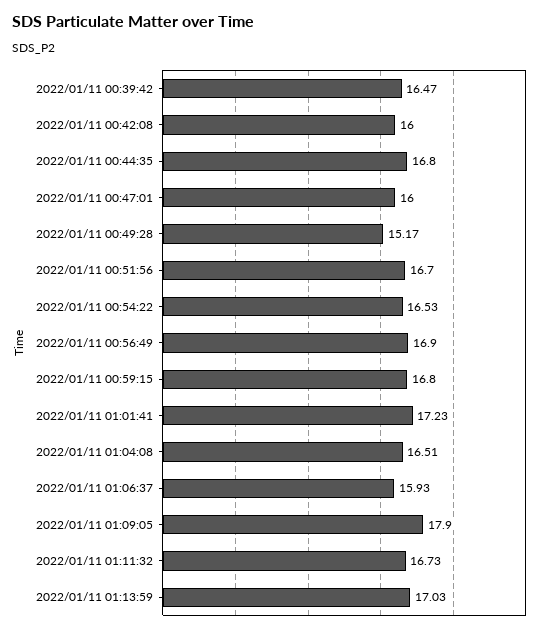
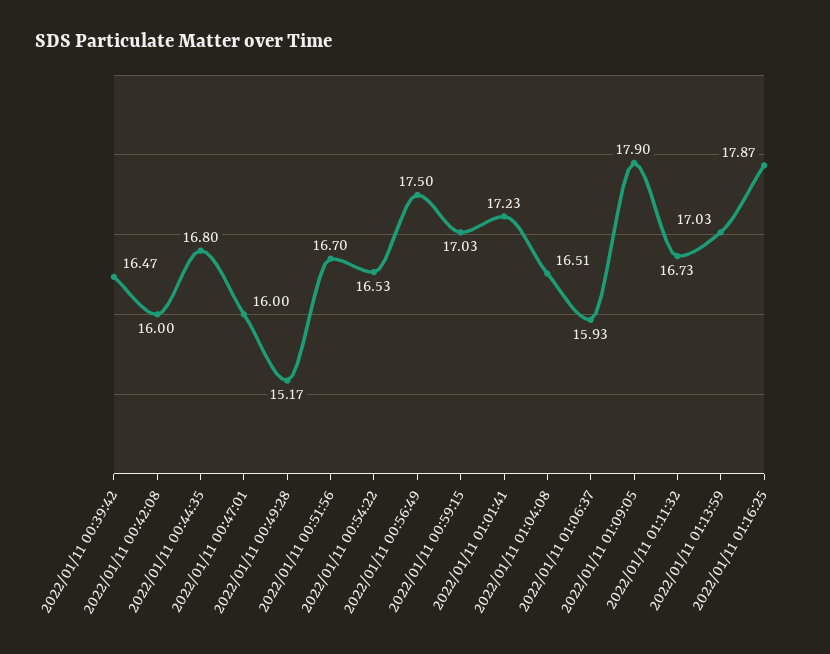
2022/01/11 00:56:49: 16.9 -> 17.5
2022/01/11 00:59:15: 16.8 -> 17.03
2022/01/11 01:16:25: none -> 17.87

